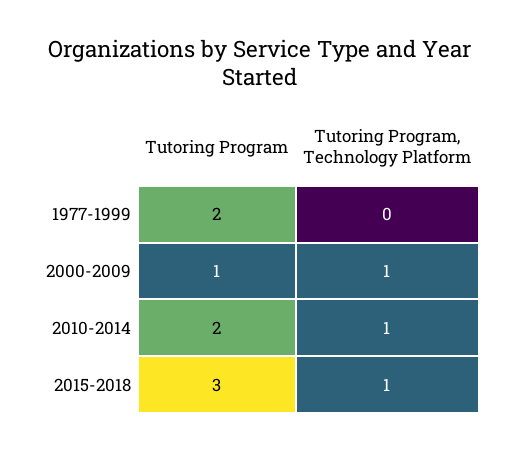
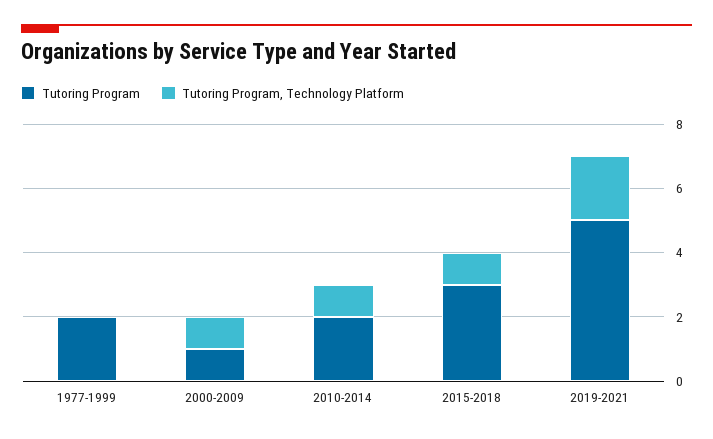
Tutoring Program, 2019-2021: none -> 5
Tutoring Program, Technology Platform, 2019-2021: none -> 2

